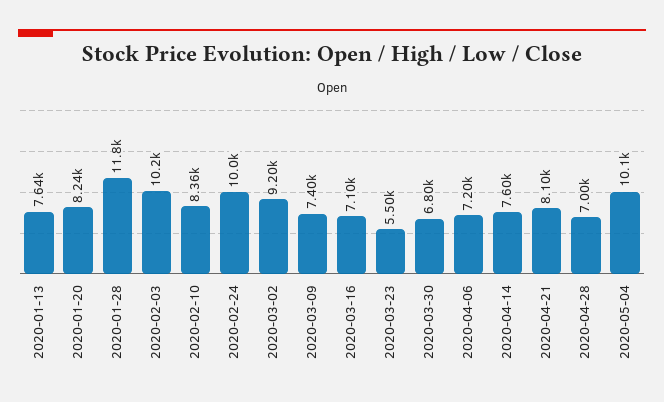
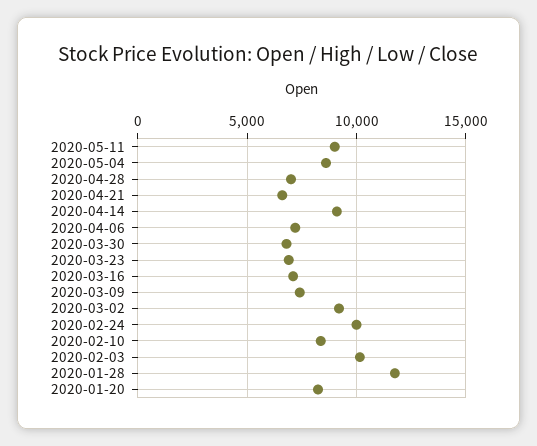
2020-01-13: 7640 -> none
2020-03-23: 5500 -> 7000
2020-04-14: 7600 -> 9000
2020-04-21: 8100 -> 6500
2020-05-04: 10100 -> 8500
2020-05-11: none -> 9000

